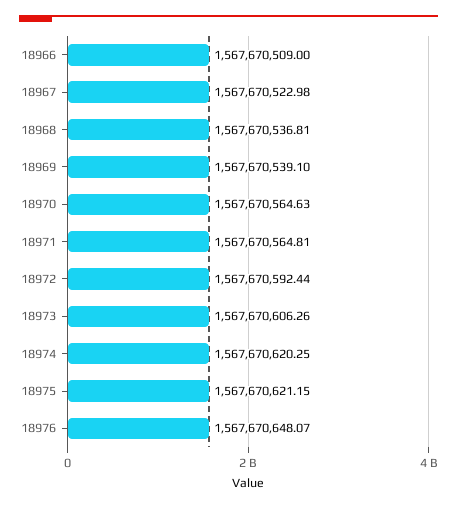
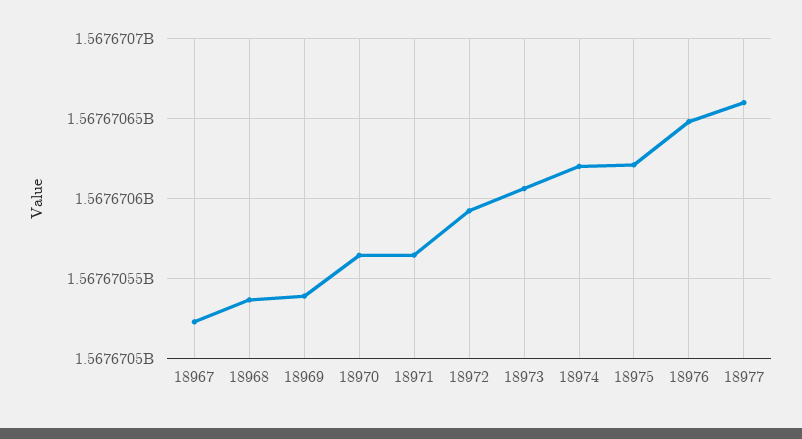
18966: 1567670509 -> none
18977: none -> 1567670660

